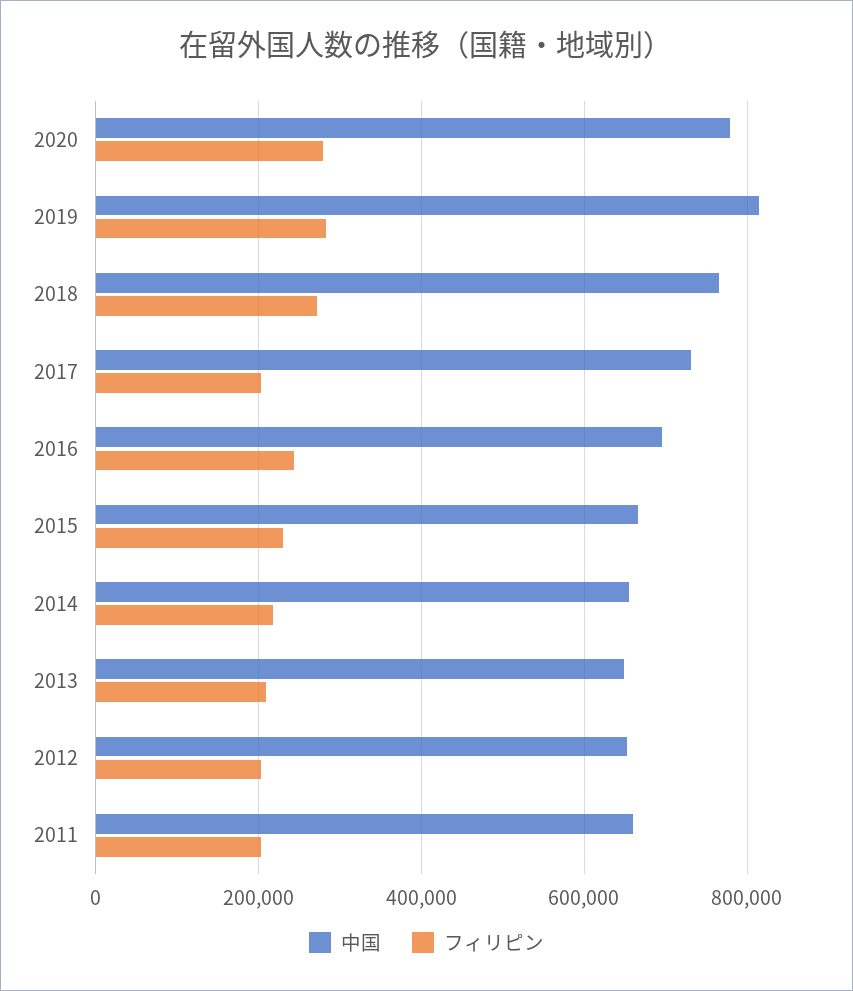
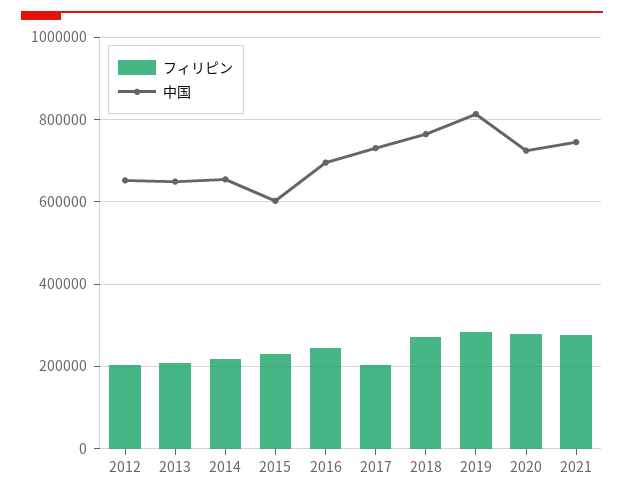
中国, 2020: 780000 -> 720000
中国, 2015: 660000 -> 600000
中国, 2011: 660000 -> none
フィリピン, 2011: 200000 -> none
フィリピン, 2021: none -> 280000
中国, 2021: none -> 740000

